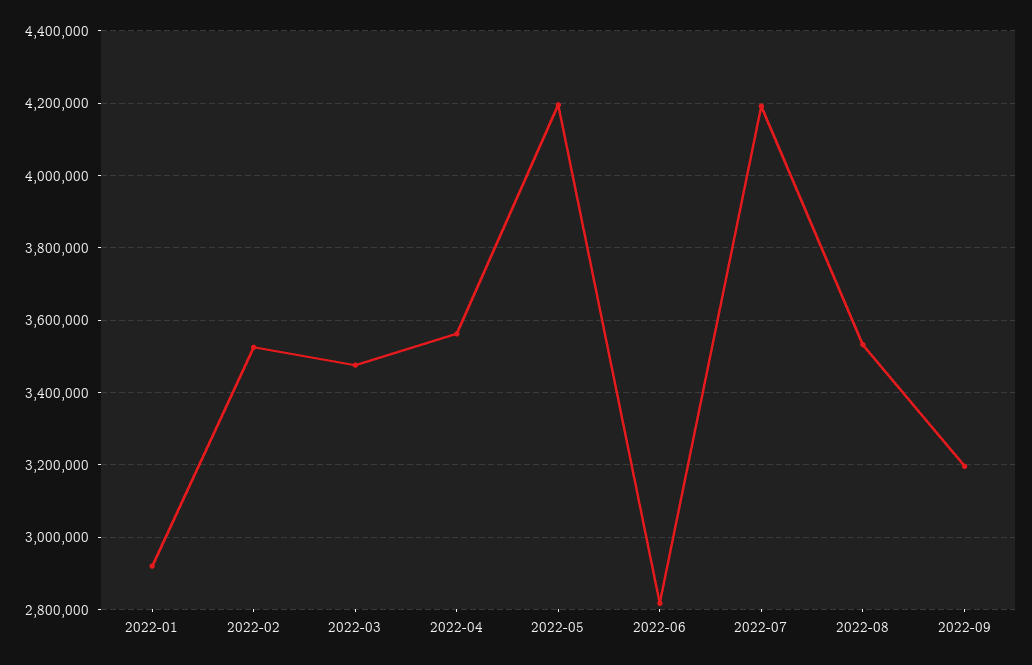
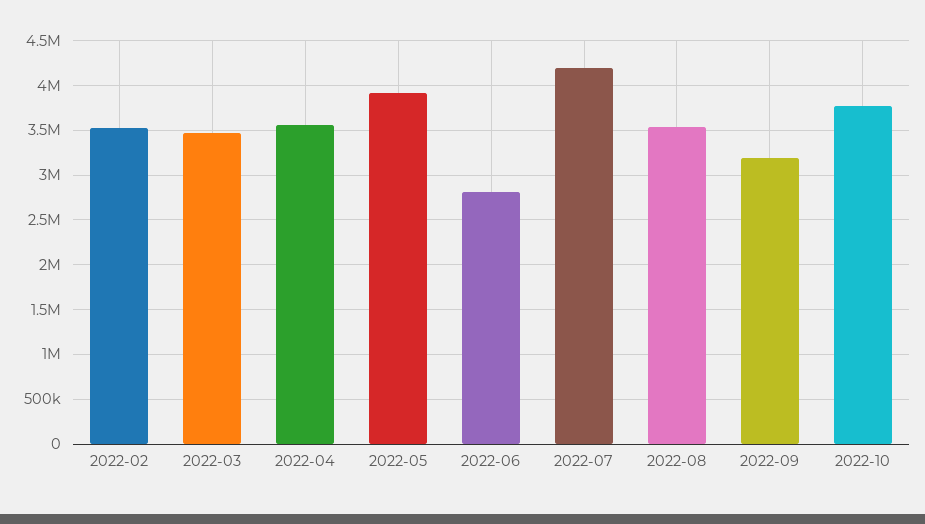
2022-01: 2920000 -> none
2022-05: 4200000 -> 3900000
2022-10: none -> 3800000

